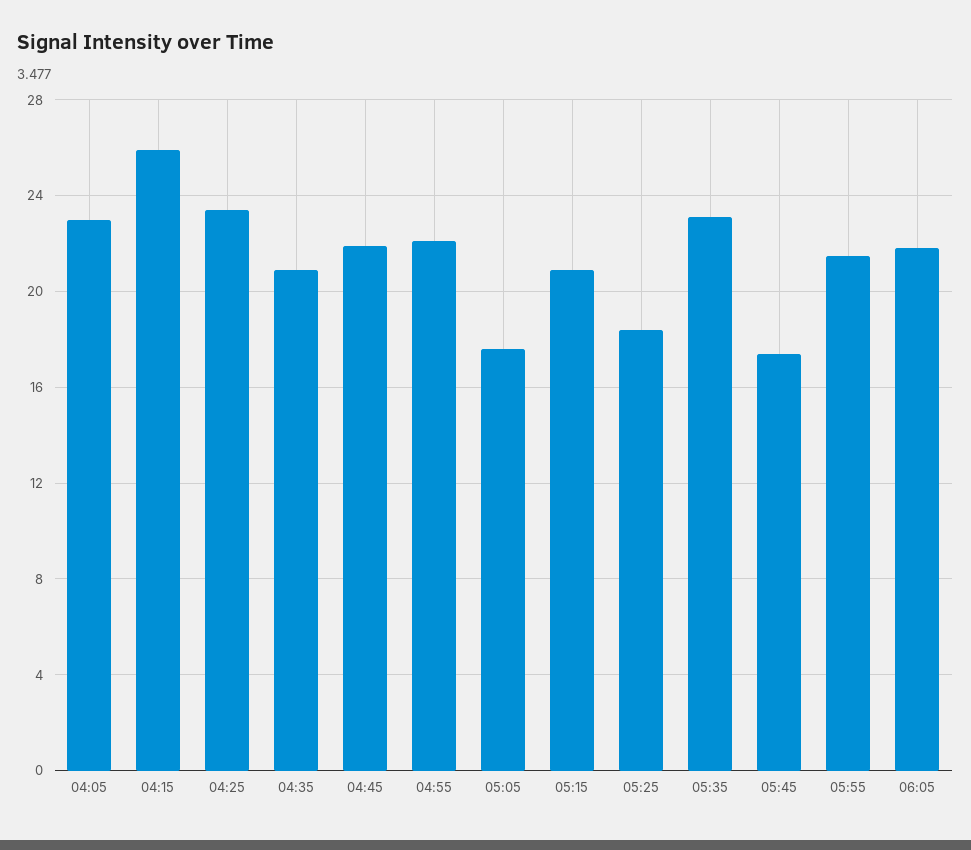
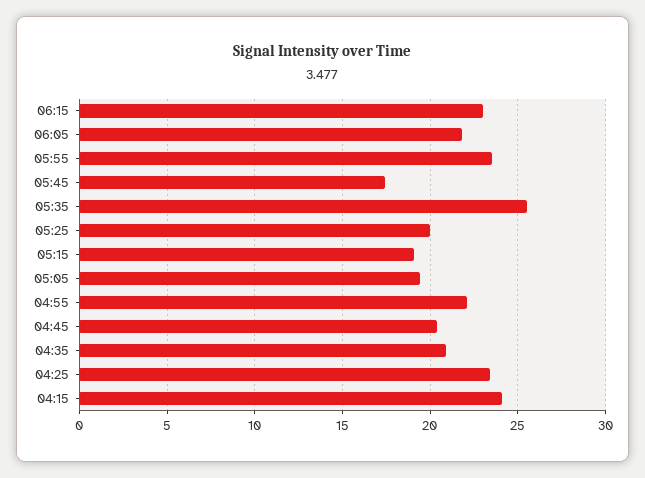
04:05: 23 -> none
04:15: 26 -> 24
04:45: 22 -> 20.5
05:05: 17.5 -> 19.5
05:15: 21 -> 19
05:25: 18.5 -> 20
05:35: 23 -> 25.5
05:55: 21.5 -> 23.5
06:15: none -> 23

